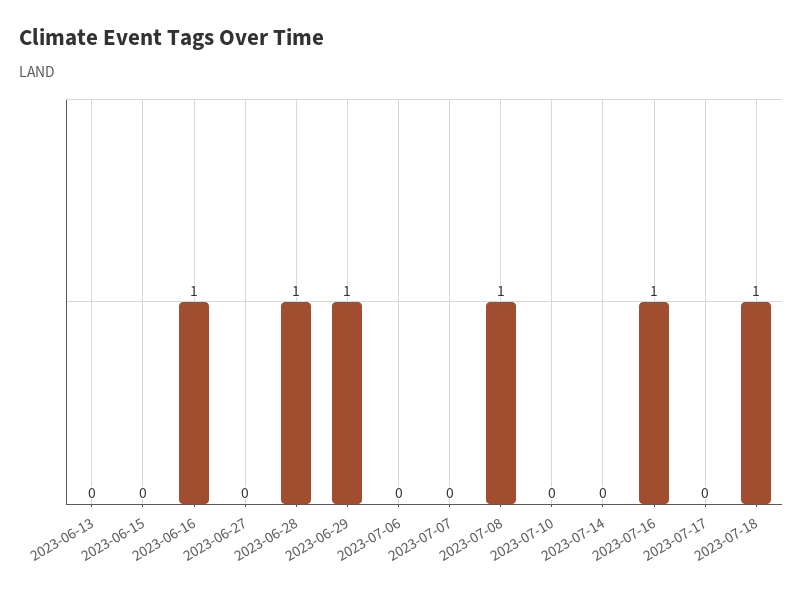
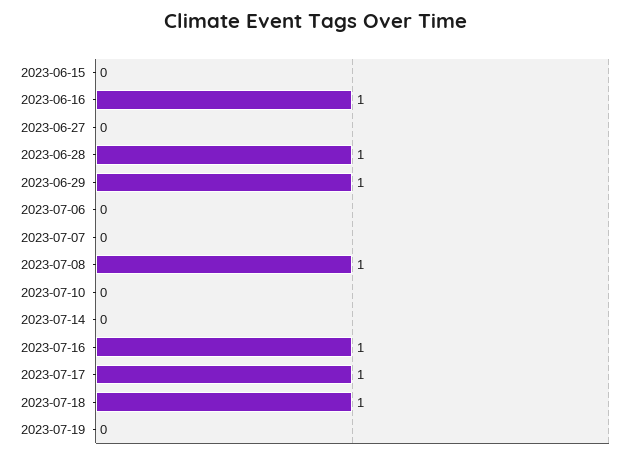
2023-06-13: 0 -> none
2023-07-17: 0 -> 1
2023-07-19: none -> 0

